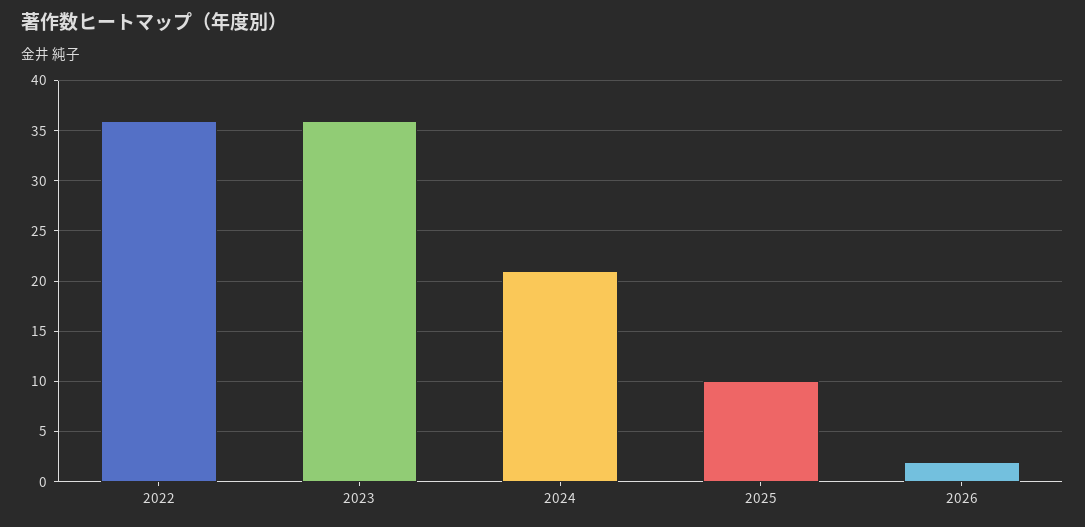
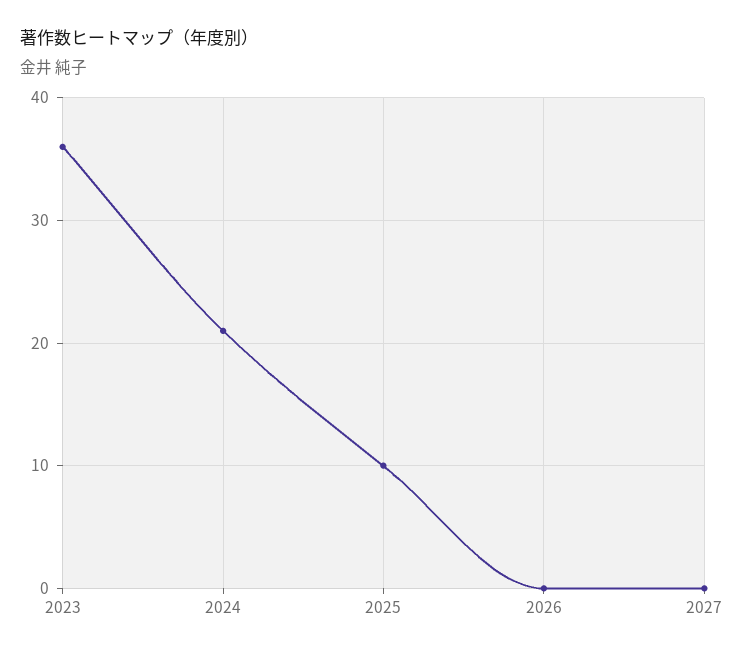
2022: 36 -> none
2026: 2 -> 0
2027: none -> 0

